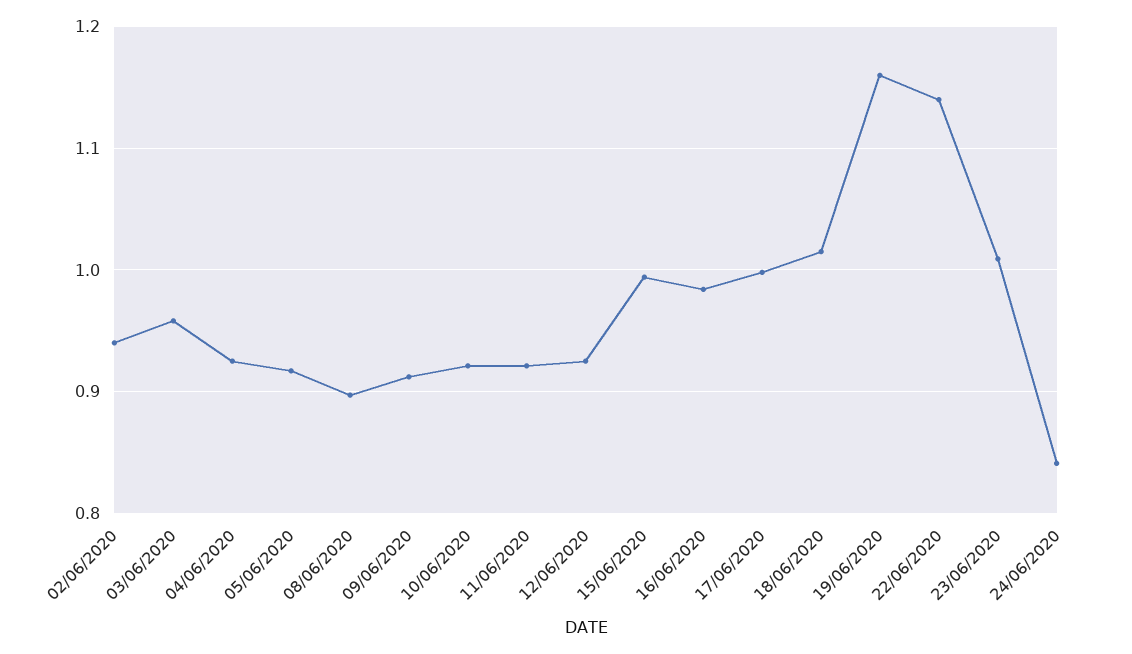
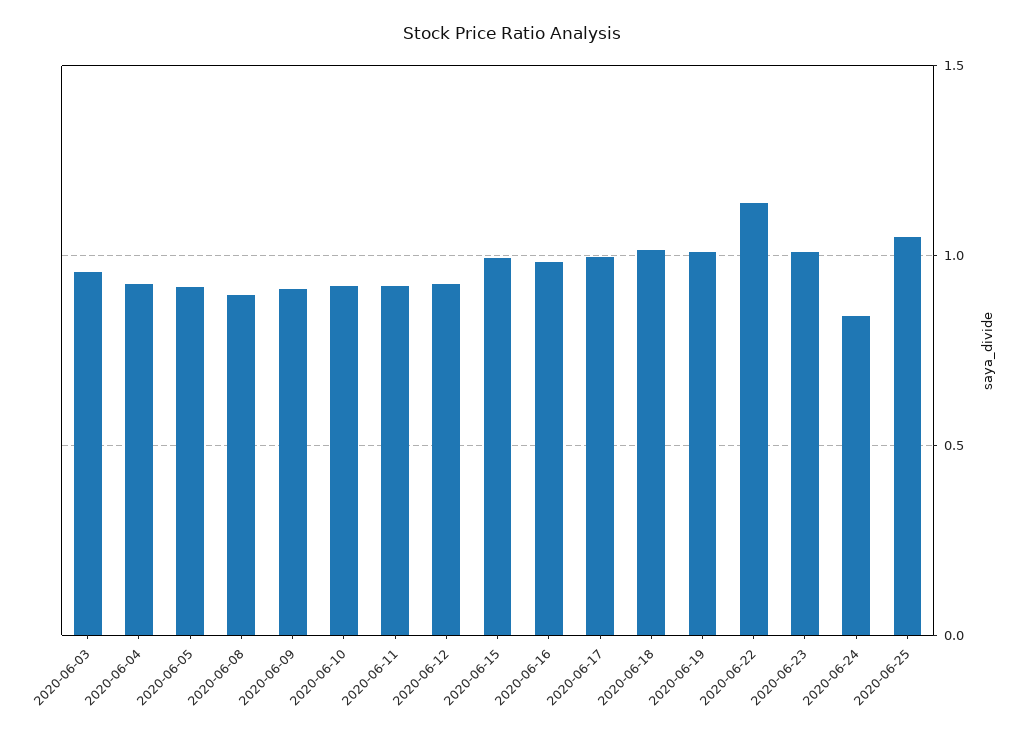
02/06/2020: 0.94 -> none
19/06/2020: 1.16 -> 1
2020-06-25: none -> 1.05

